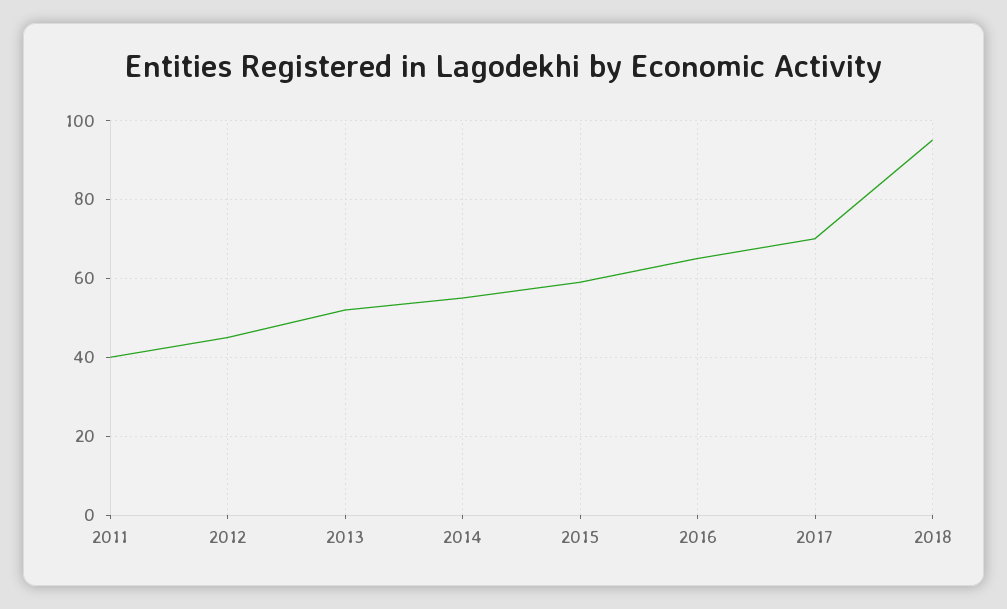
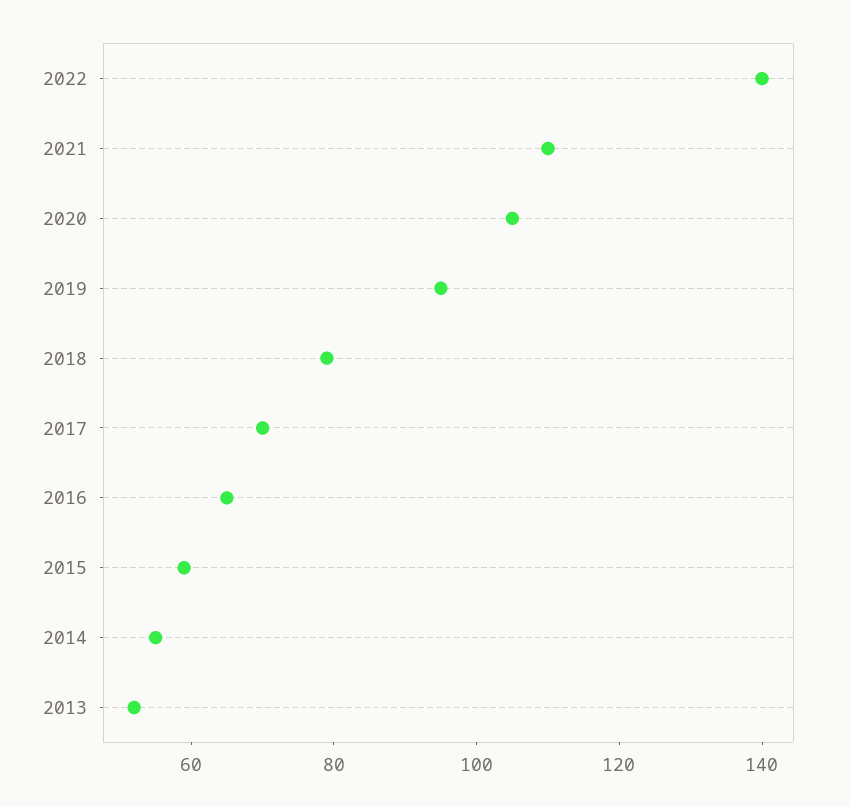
2011: 40 -> none
2012: 45 -> none
2018: 95 -> 80
2022: none -> 140
2021: none -> 110
2020: none -> 105
2019: none -> 95

